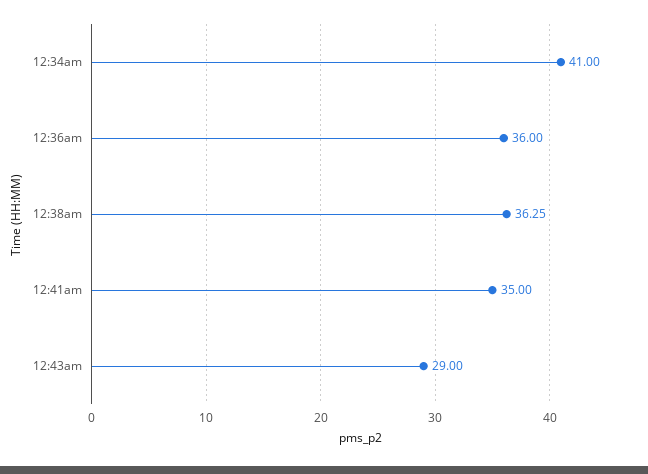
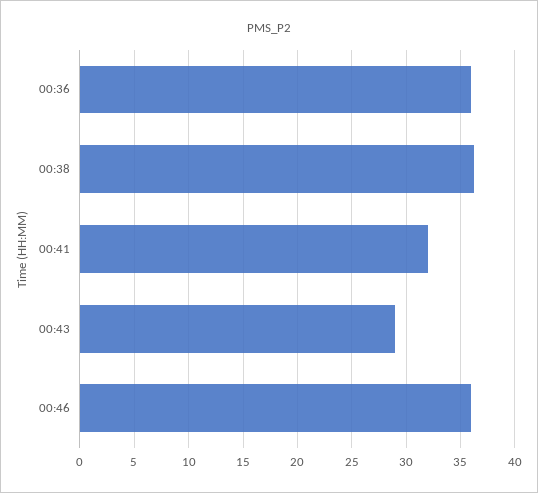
12:34am: 41 -> none
12:41am: 35 -> 32
00:46: none -> 36

